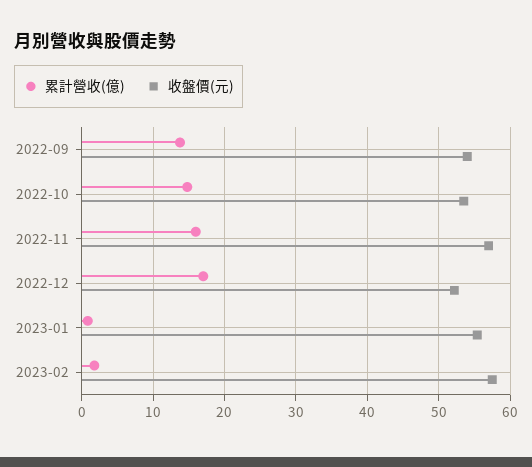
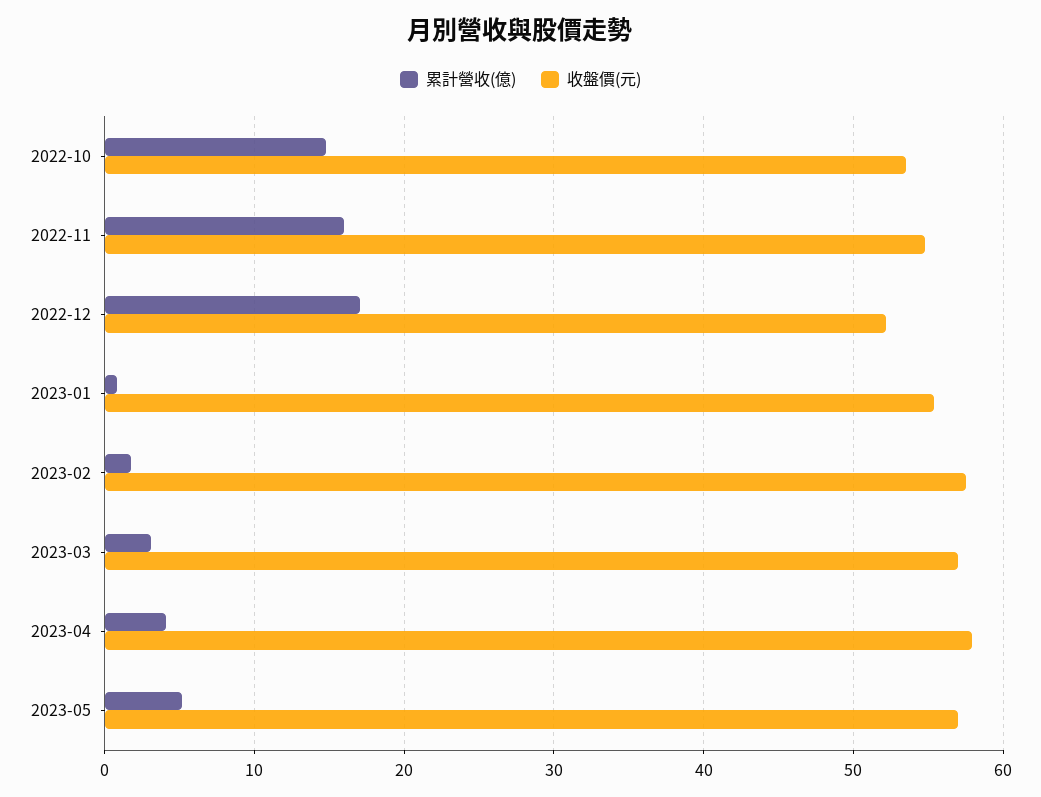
累計營收(億), 2022-09: 14 -> none
收盤價(元), 2022-09: 54 -> none
收盤價(元), 2022-11: 57 -> 55
累計營收(億), 2023-03: none -> 3
收盤價(元), 2023-03: none -> 57
累計營收(億), 2023-04: none -> 4
收盤價(元), 2023-04: none -> 58
累計營收(億), 2023-05: none -> 5
收盤價(元), 2023-05: none -> 57

